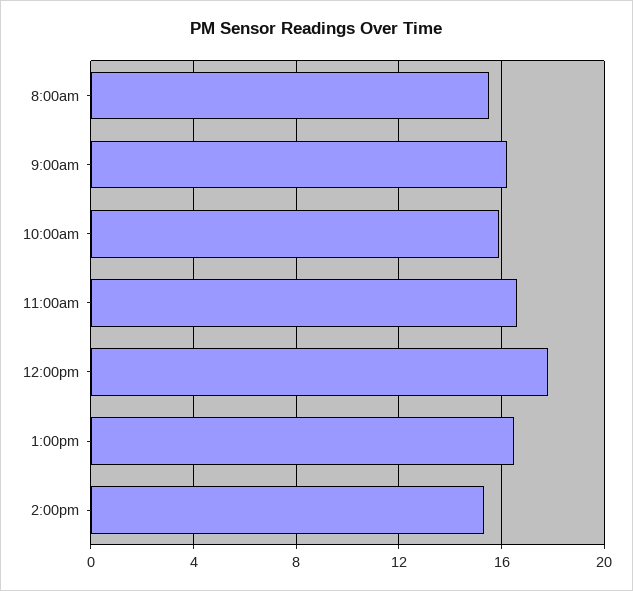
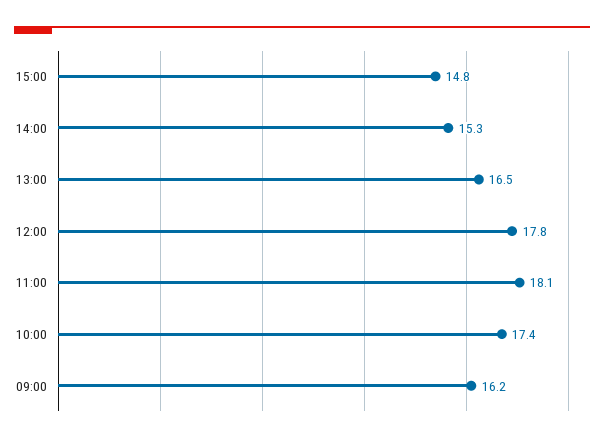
8:00am: 15.5 -> none
10:00am: 16 -> 17.4
11:00am: 16.5 -> 18.1
15:00: none -> 14.8

